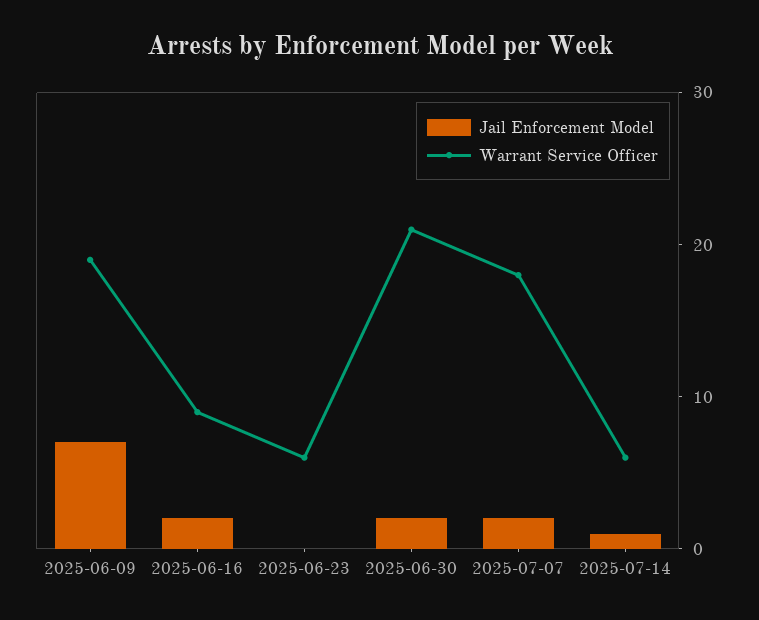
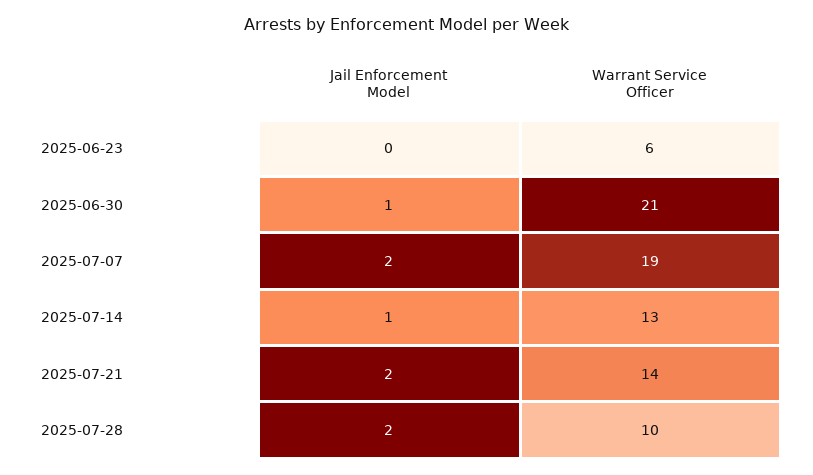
Jail Enforcement Model, 2025-06-09: 7 -> none
Warrant Service Officer, 2025-06-09: 19 -> none
Jail Enforcement Model, 2025-06-16: 2 -> none
Warrant Service Officer, 2025-06-16: 9 -> none
Jail Enforcement Model, 2025-06-30: 2 -> 1
Warrant Service Officer, 2025-07-07: 18 -> 19
Warrant Service Officer, 2025-07-14: 6 -> 13
Jail Enforcement Model, 2025-07-21: none -> 2
Warrant Service Officer, 2025-07-21: none -> 14
Jail Enforcement Model, 2025-07-28: none -> 2
Warrant Service Officer, 2025-07-28: none -> 10

